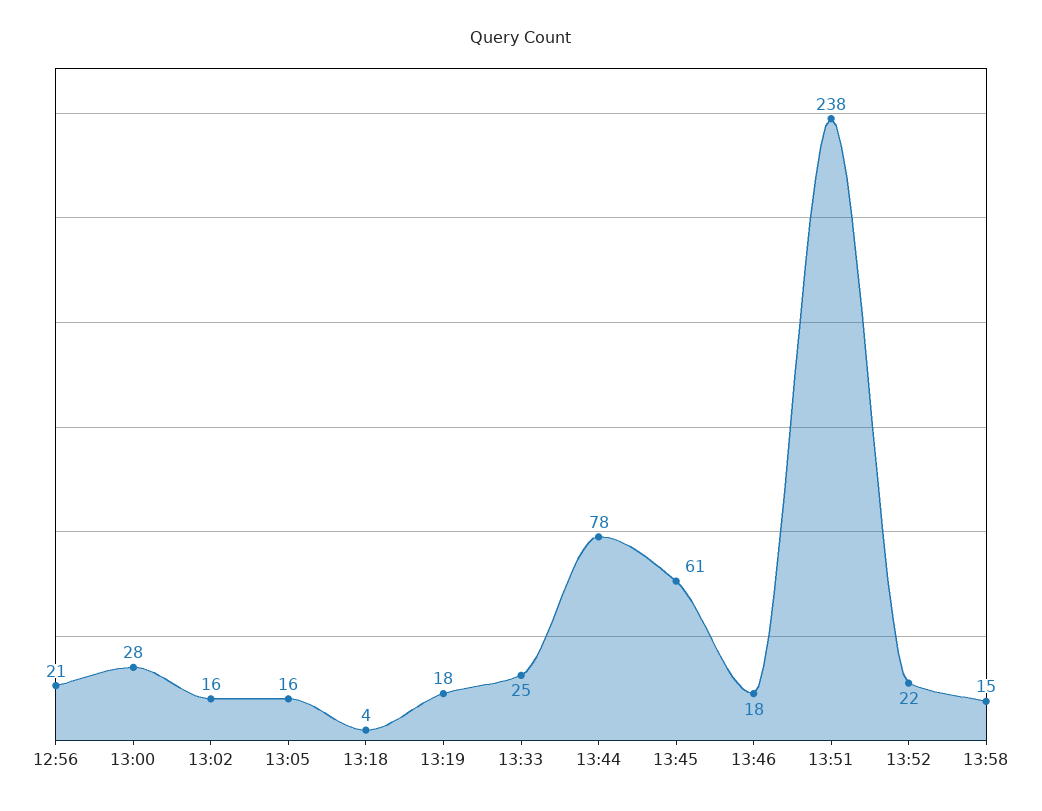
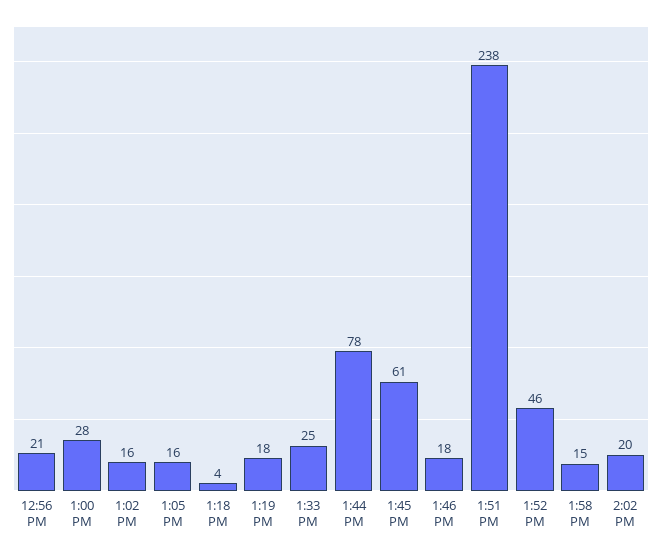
13:52: 22 -> 46
2:02 PM: none -> 20

